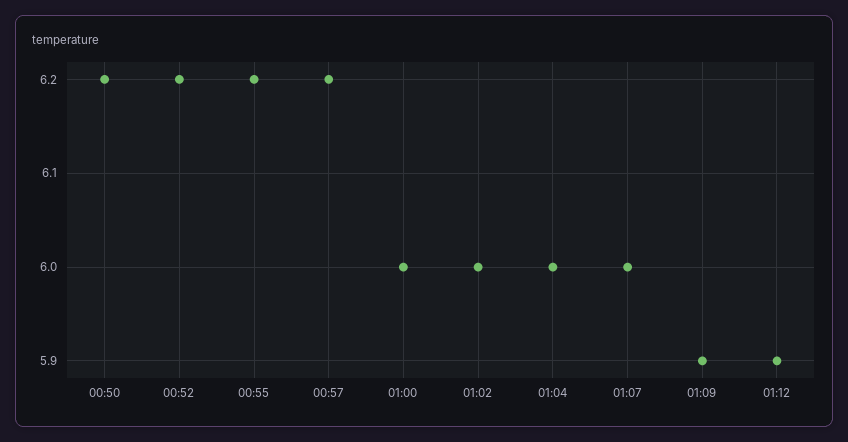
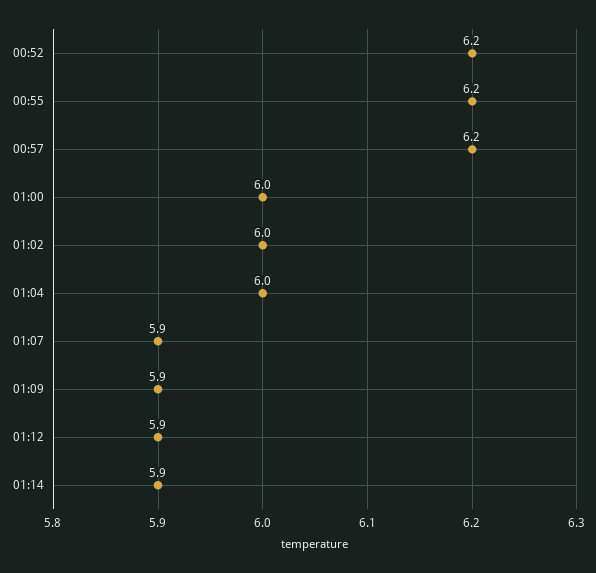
00:50: 6.2 -> none
01:07: 6 -> 5.9
01:14: none -> 5.9

